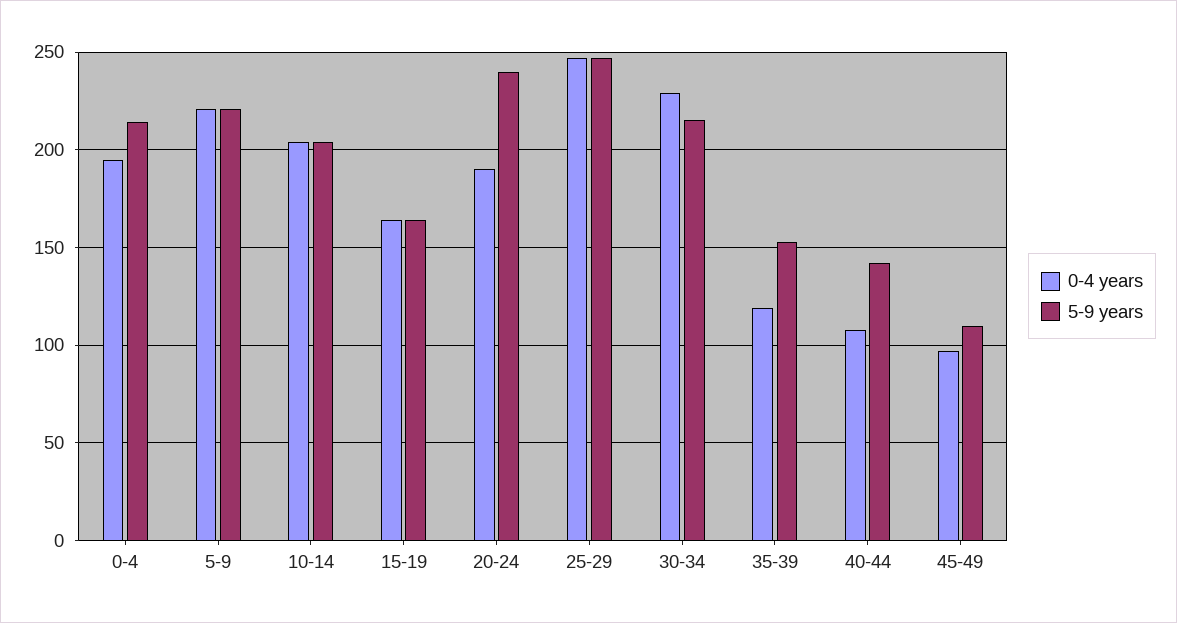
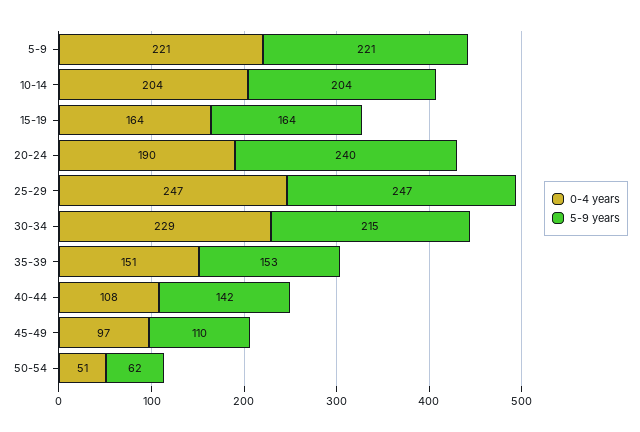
0-4 years, 0-4: 195 -> none
5-9 years, 0-4: 215 -> none
0-4 years, 35-39: 120 -> 151
0-4 years, 50-54: none -> 51
5-9 years, 50-54: none -> 62

